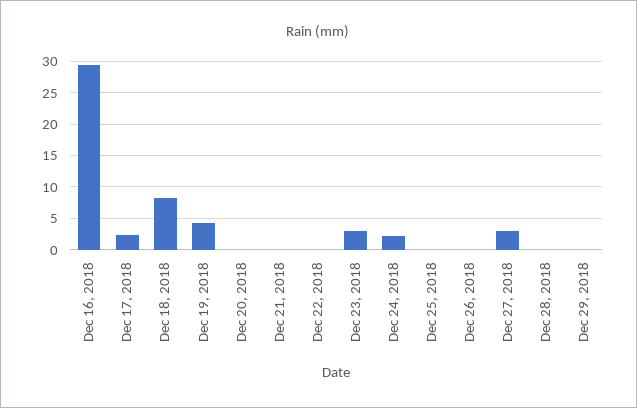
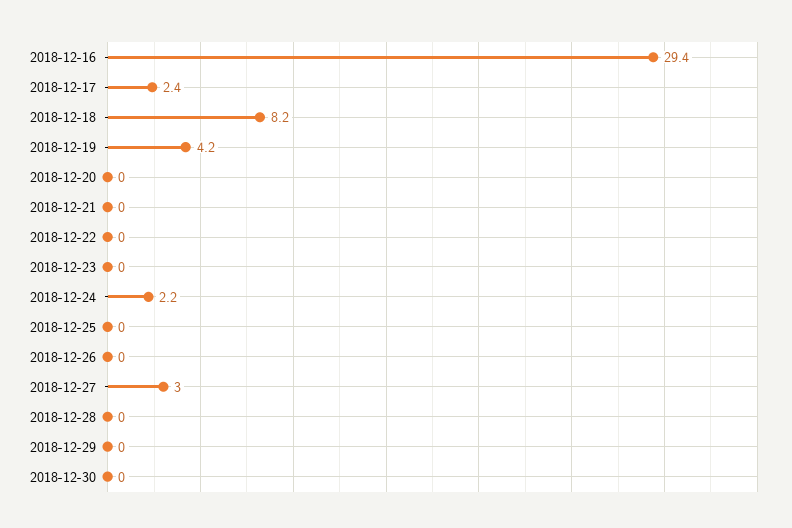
Dec 23, 2018: 3 -> 0
2018-12-30: none -> 0

